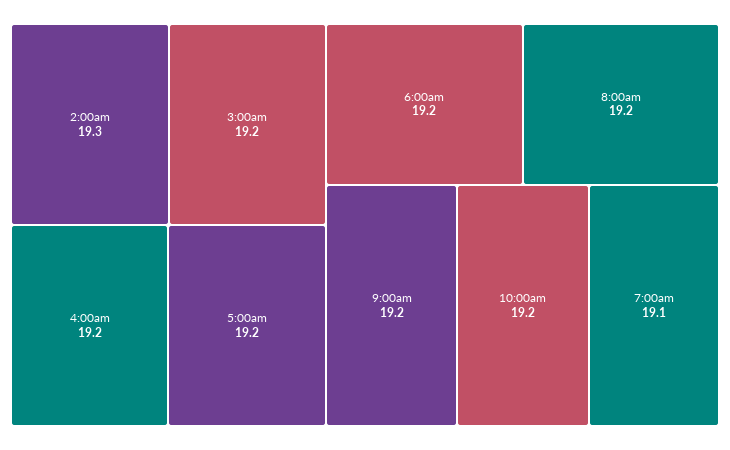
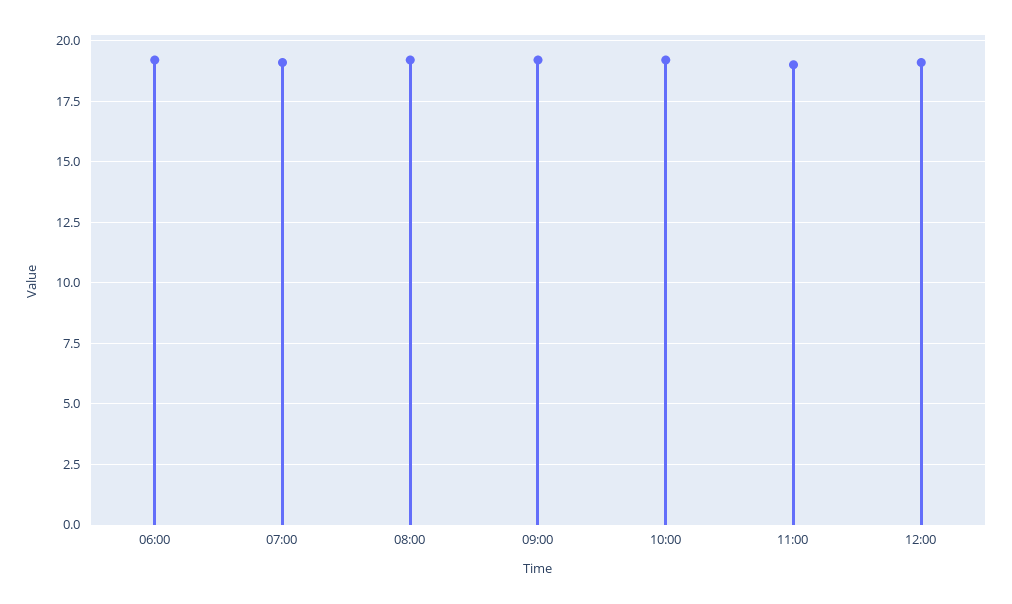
2:00am: 19.3 -> none
3:00am: 19.2 -> none
4:00am: 19.2 -> none
5:00am: 19.2 -> none
11:00: none -> 19
12:00: none -> 19

